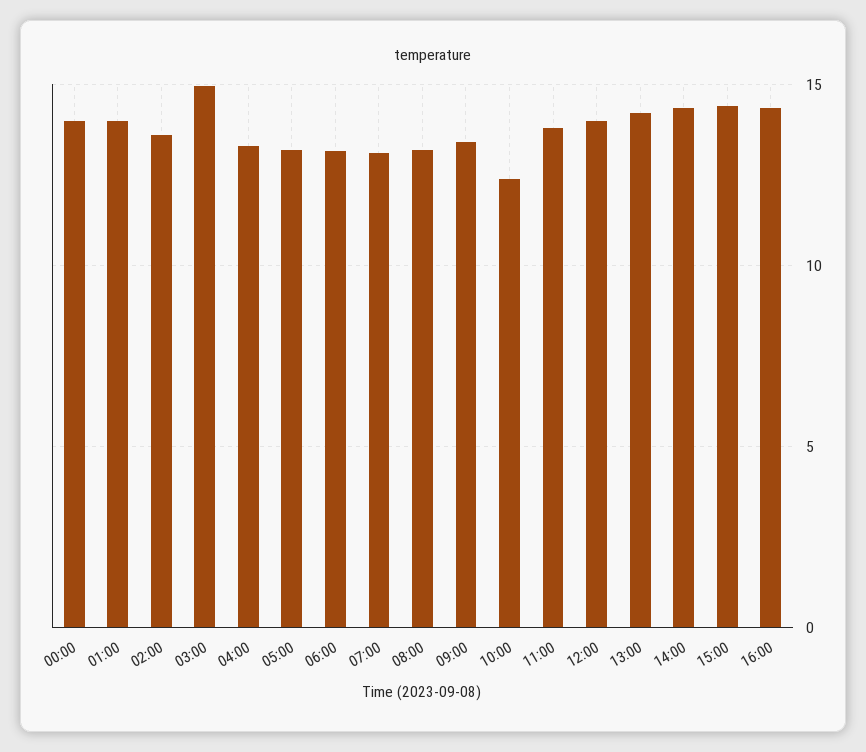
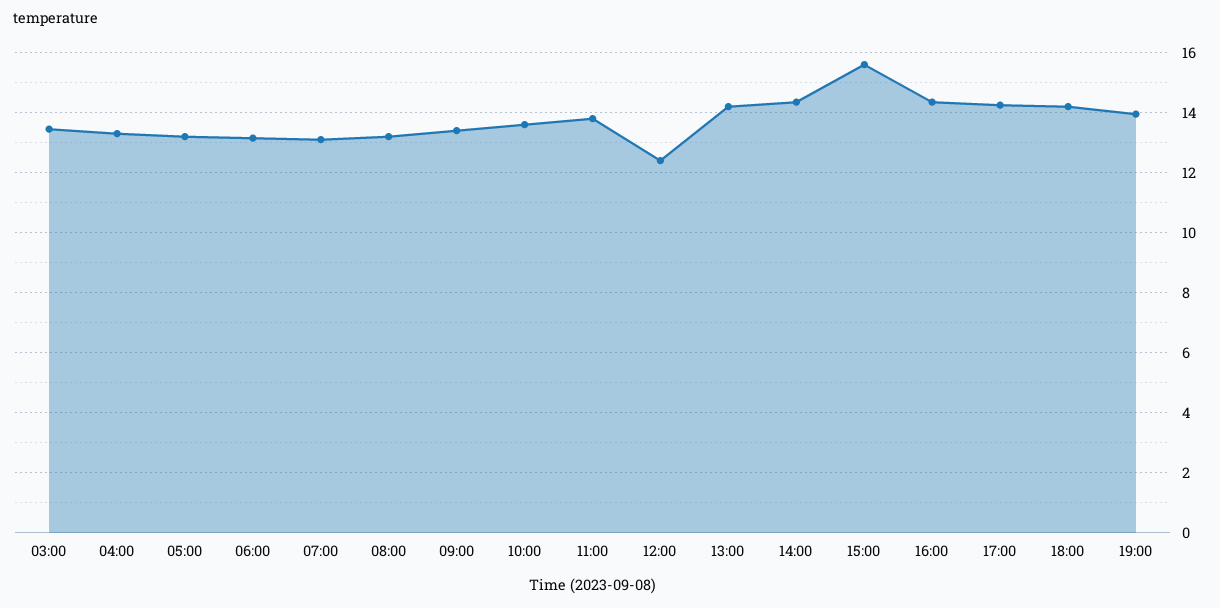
00:00: 14 -> none
01:00: 14 -> none
02:00: 13.5 -> none
03:00: 15 -> 13.4
10:00: 12.5 -> 13.6
12:00: 14 -> 12.4
15:00: 14.5 -> 15.6
17:00: none -> 14.2
18:00: none -> 14.2
19:00: none -> 14

